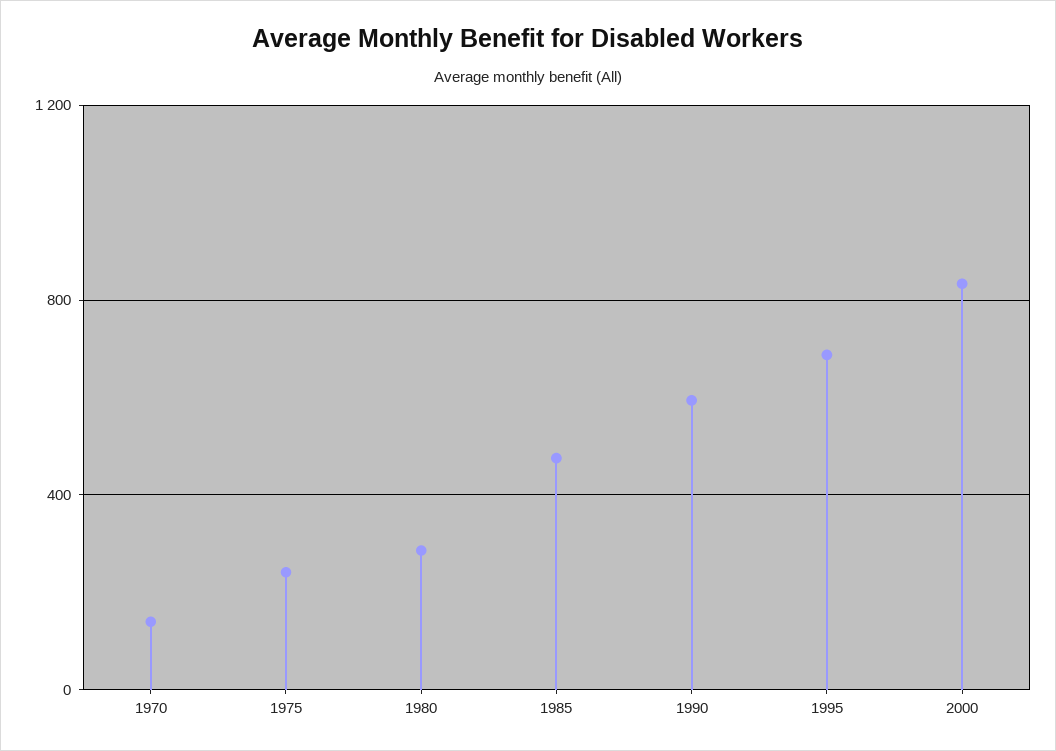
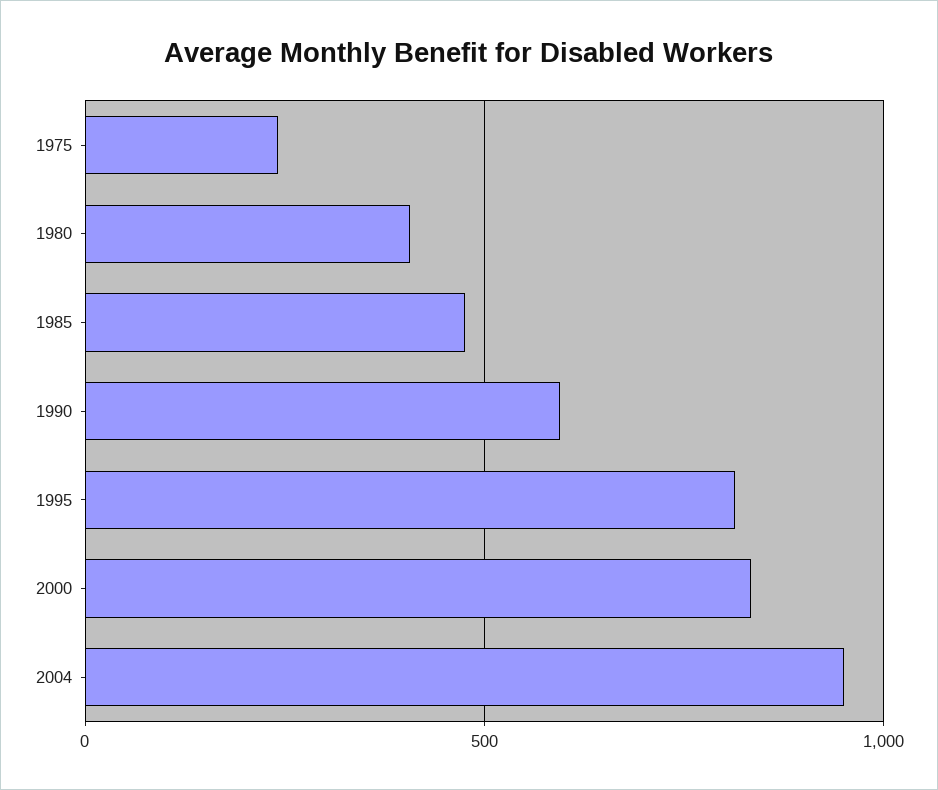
1970: 150 -> none
1980: 300 -> 400
1995: 700 -> 800
2004: none -> 950

